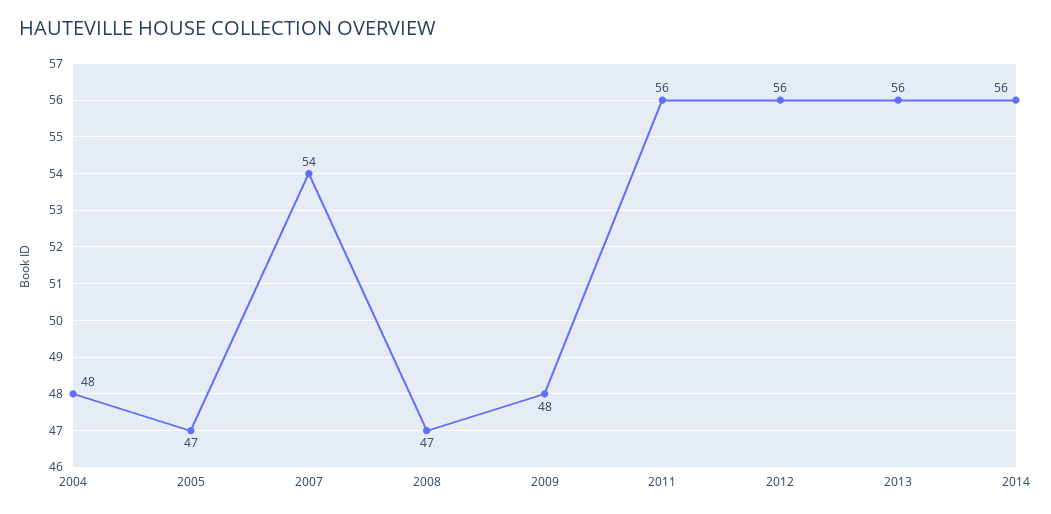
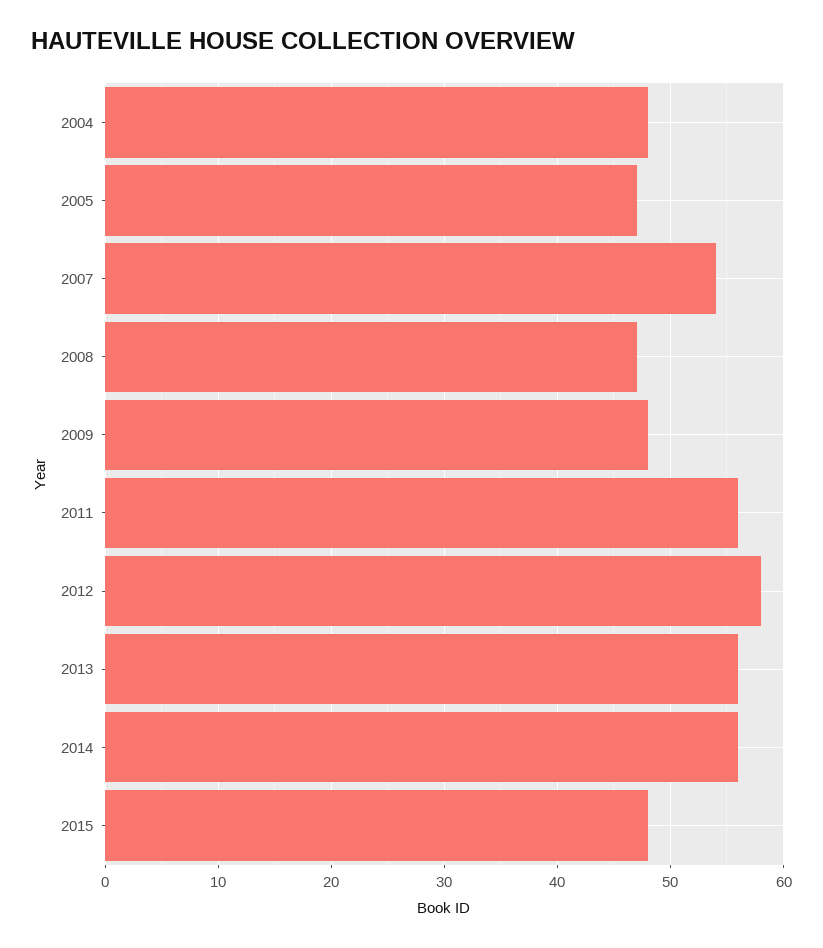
2012: 56 -> 58
2015: none -> 48

